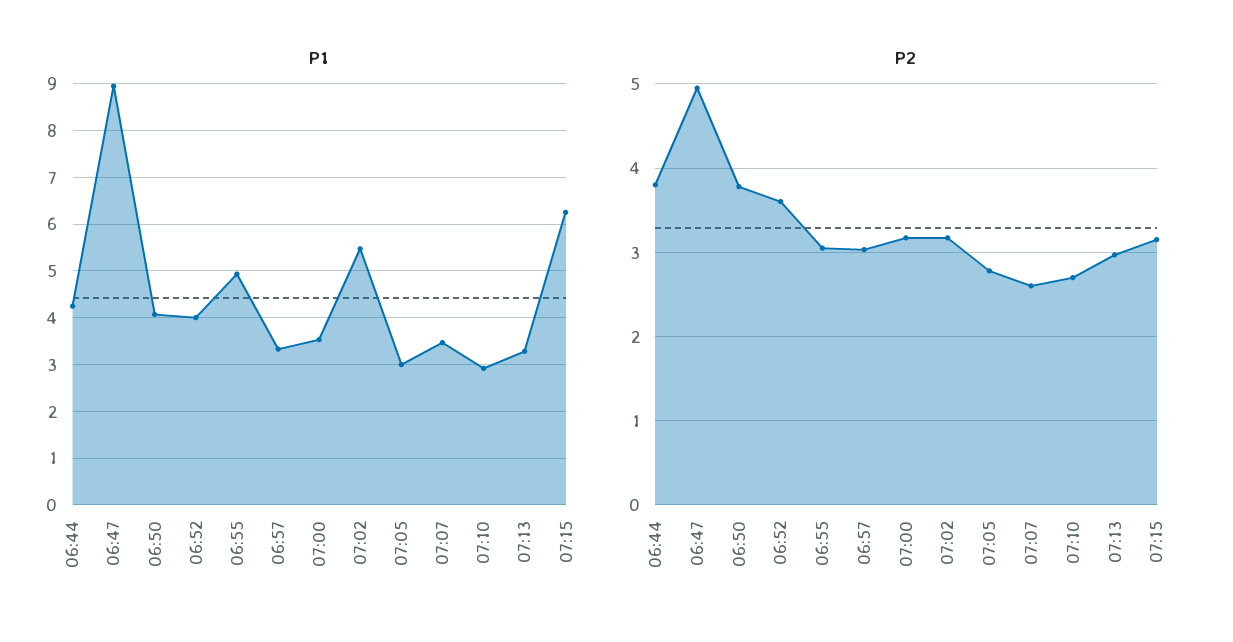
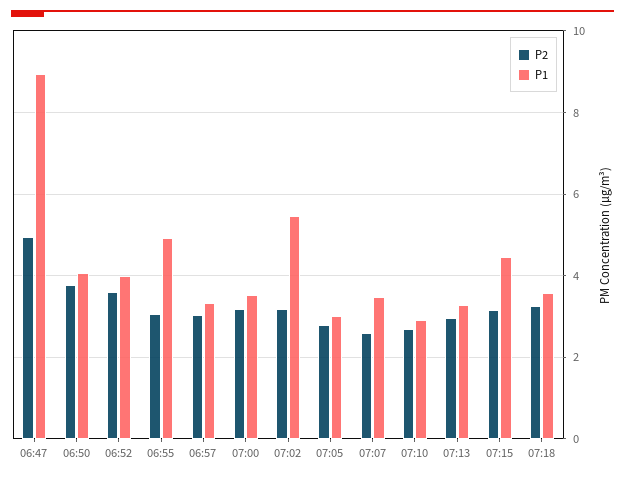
P1, 06:44: 4.2 -> none
P1, 07:15: 6.2 -> 4.4
P2, 06:44: 3.8 -> none
P2, 07:18: none -> 3.2
P1, 07:18: none -> 3.6

